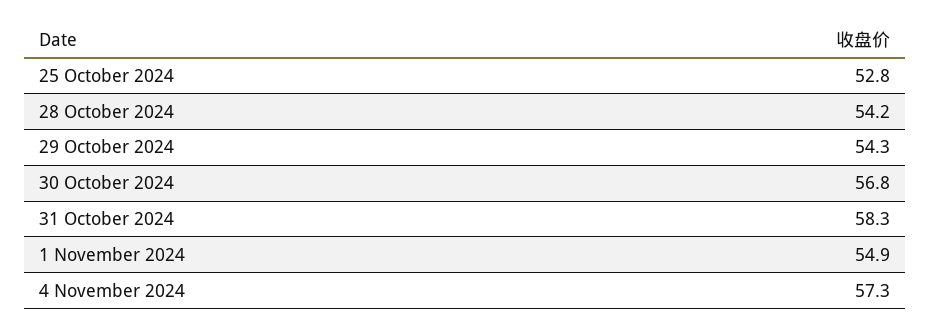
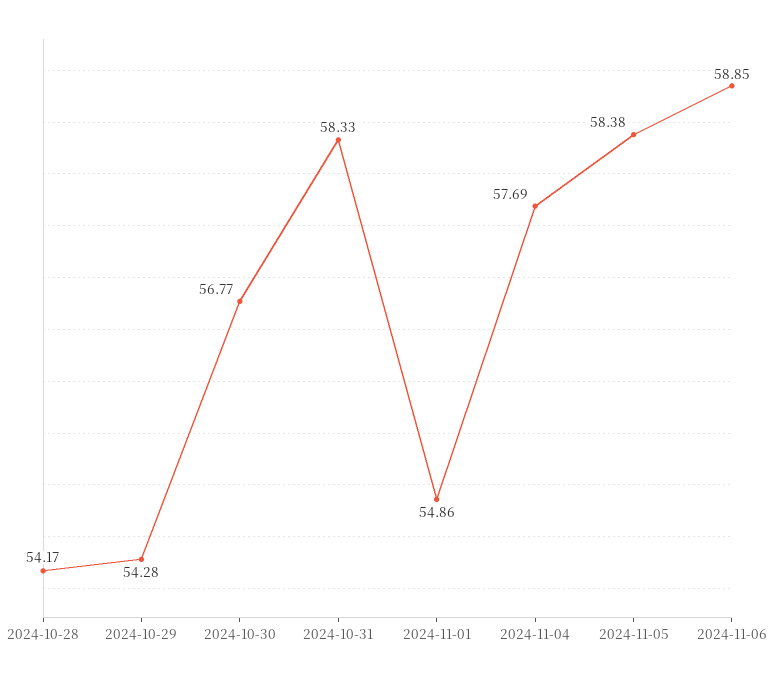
25 October 2024: 52.8 -> none
4 November 2024: 57.3 -> 57.69
2024-11-05: none -> 58.38
2024-11-06: none -> 58.85

